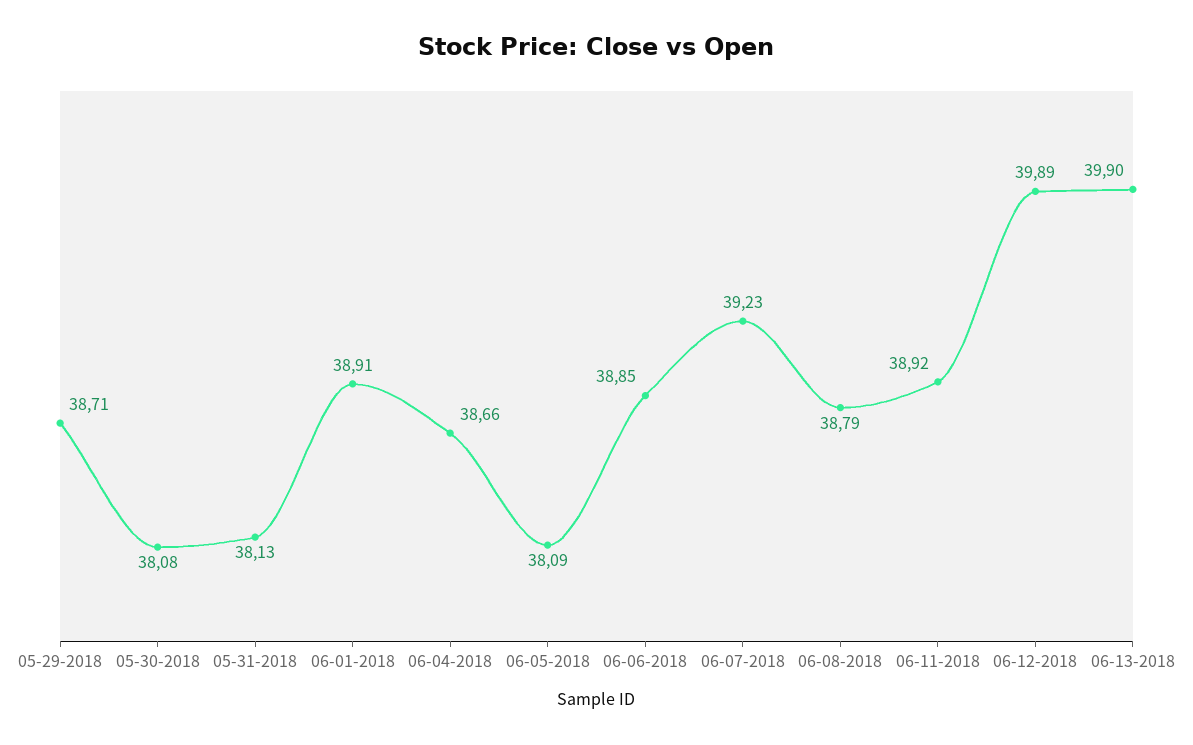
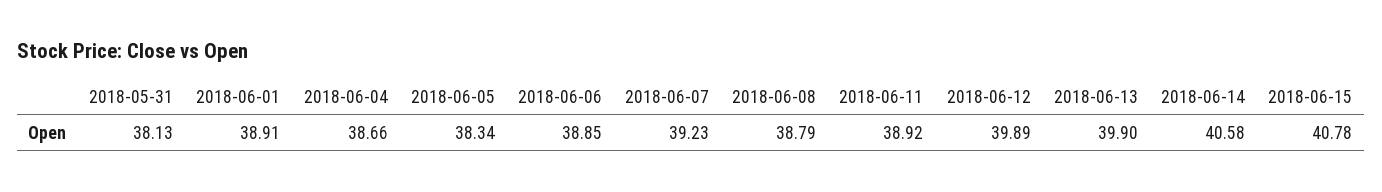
05-29-2018: 38.71 -> none
05-30-2018: 38.08 -> none
06-05-2018: 38.09 -> 38.34
2018-06-14: none -> 40.58
2018-06-15: none -> 40.78

